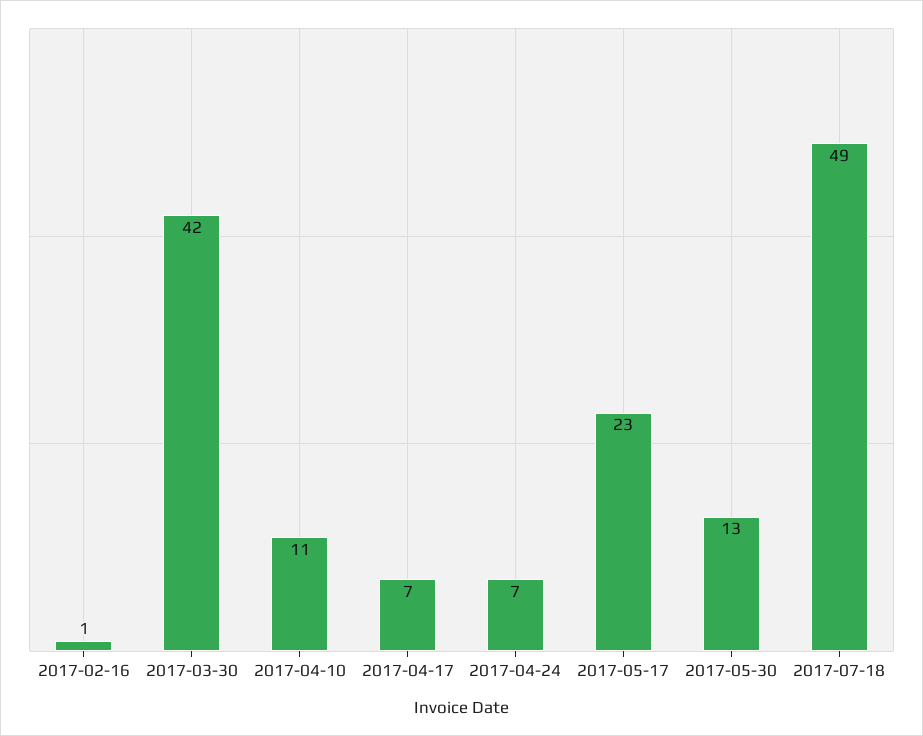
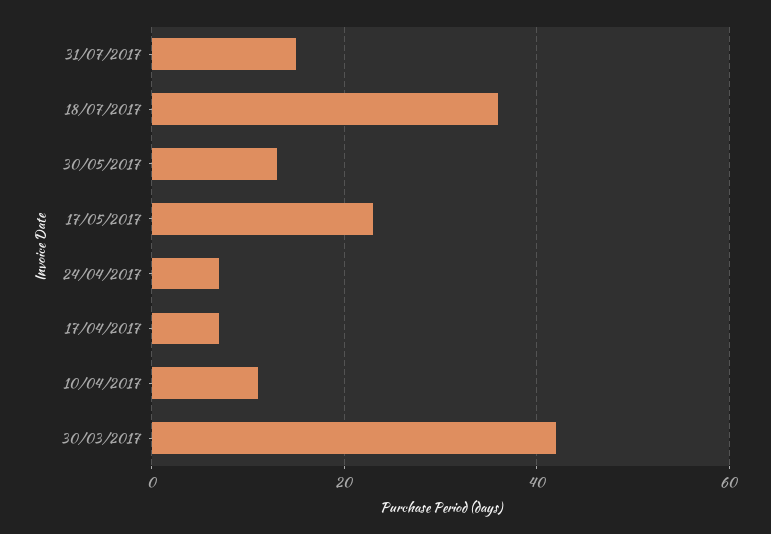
2017-02-16: 1 -> none
2017-07-18: 49 -> 35
31/07/2017: none -> 15

